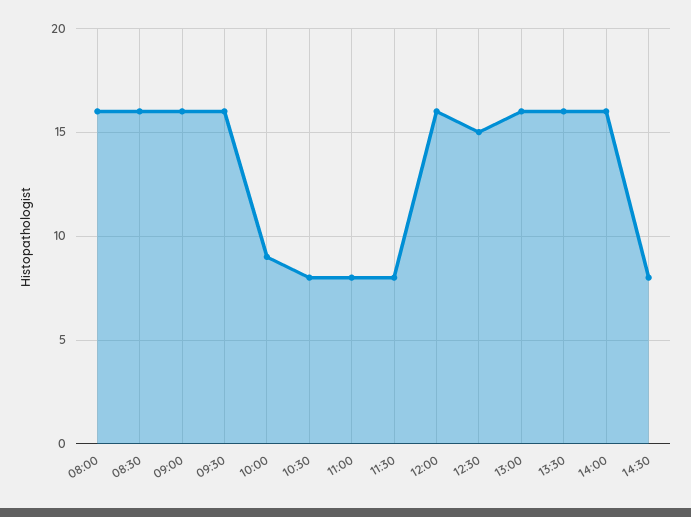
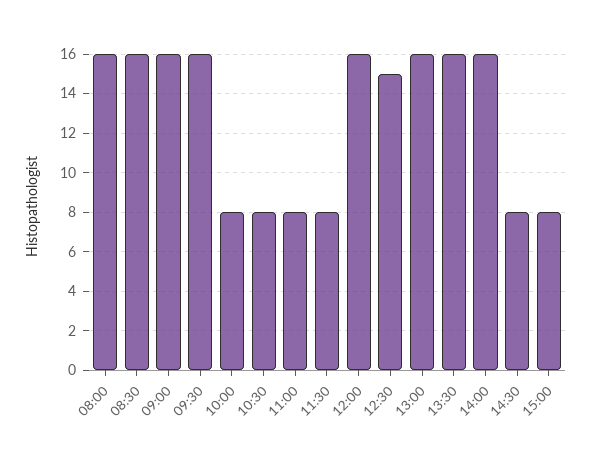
10:00: 9 -> 8
15:00: none -> 8

